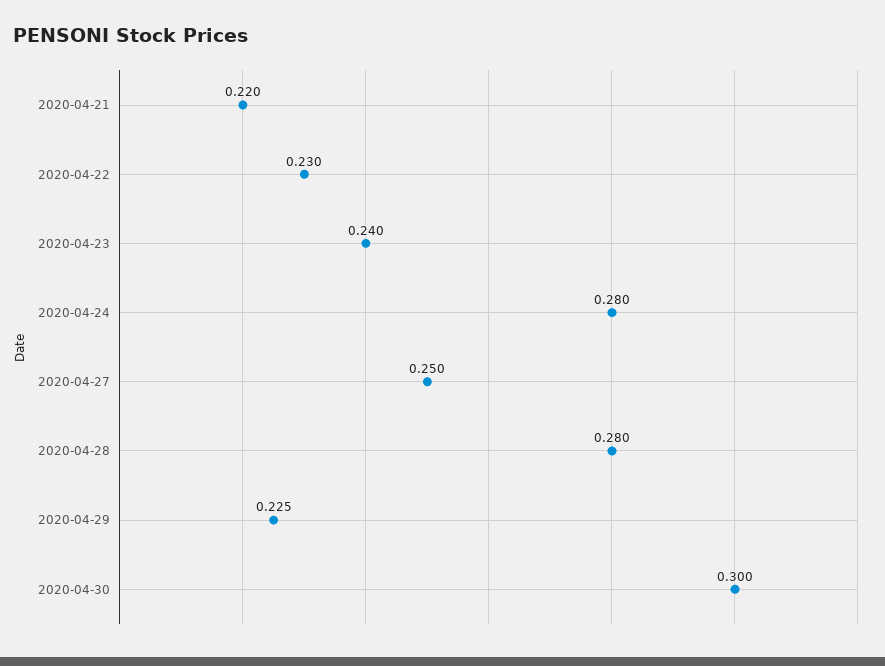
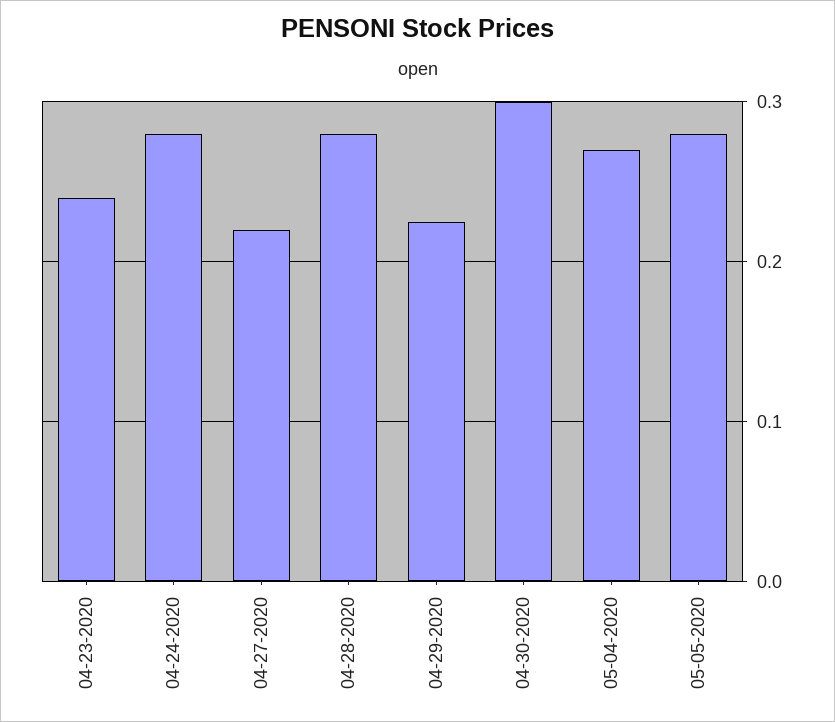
2020-04-21: 0.22 -> none
2020-04-22: 0.23 -> none
2020-04-27: 0.25 -> 0.22
05-04-2020: none -> 0.27
05-05-2020: none -> 0.28

